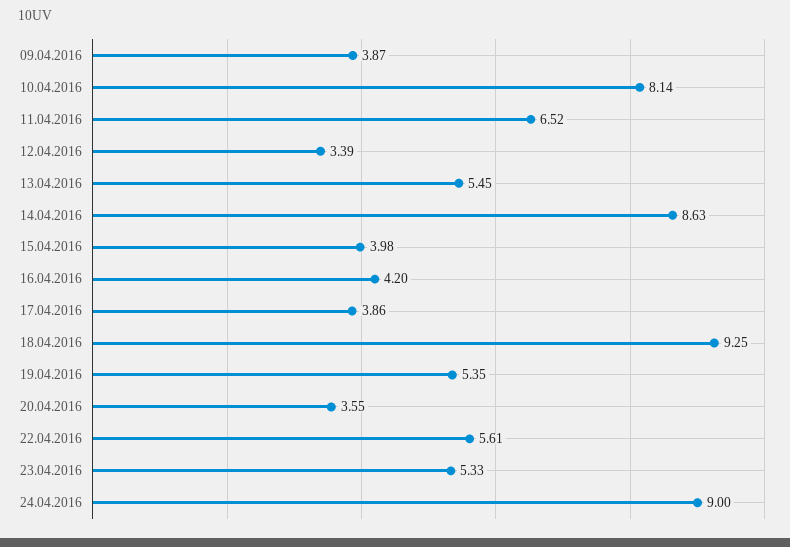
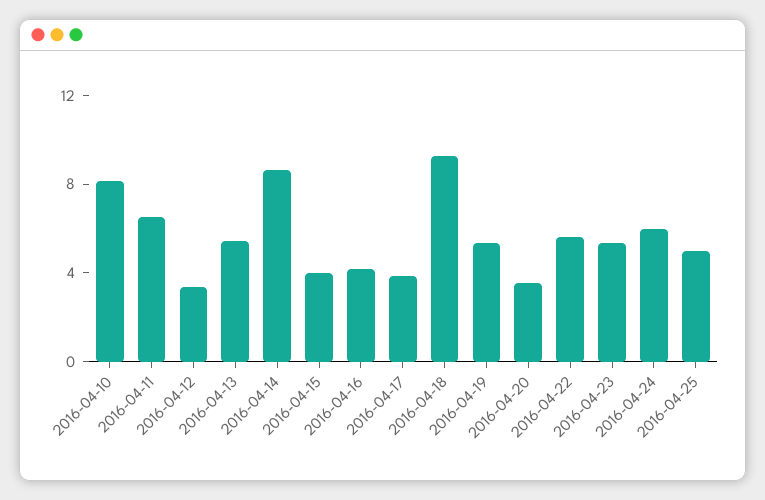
09.04.2016: 3.87 -> none
24.04.2016: 9 -> 6
2016-04-25: none -> 5

